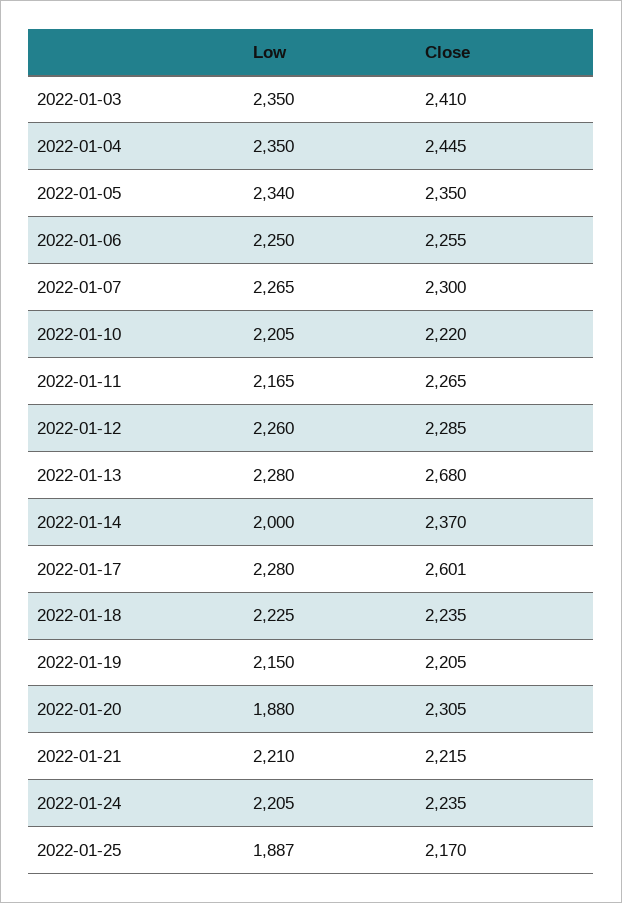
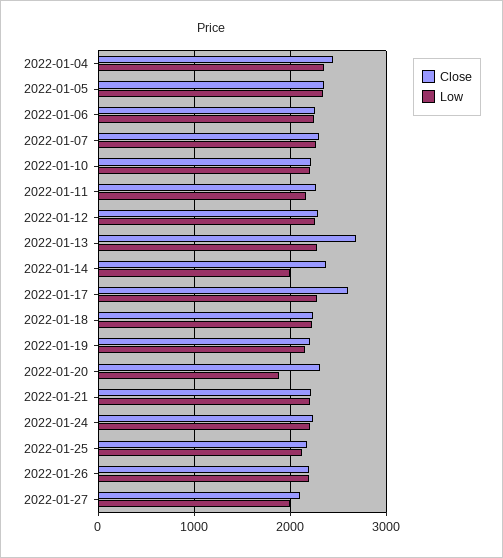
Low, 2022-01-03: 2350 -> none
Close, 2022-01-03: 2410 -> none
Low, 2022-01-25: 1887 -> 2100
Close, 2022-01-26: none -> 2200
Low, 2022-01-26: none -> 2200
Close, 2022-01-27: none -> 2100
Low, 2022-01-27: none -> 2000

